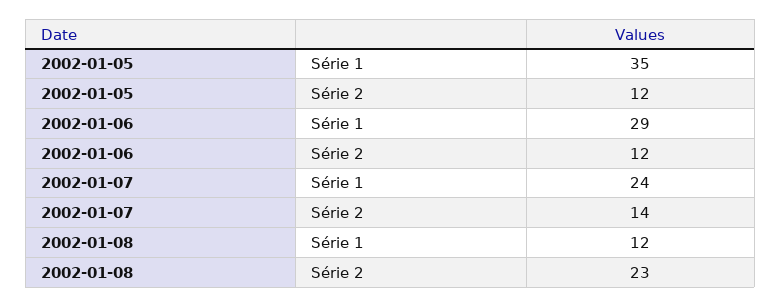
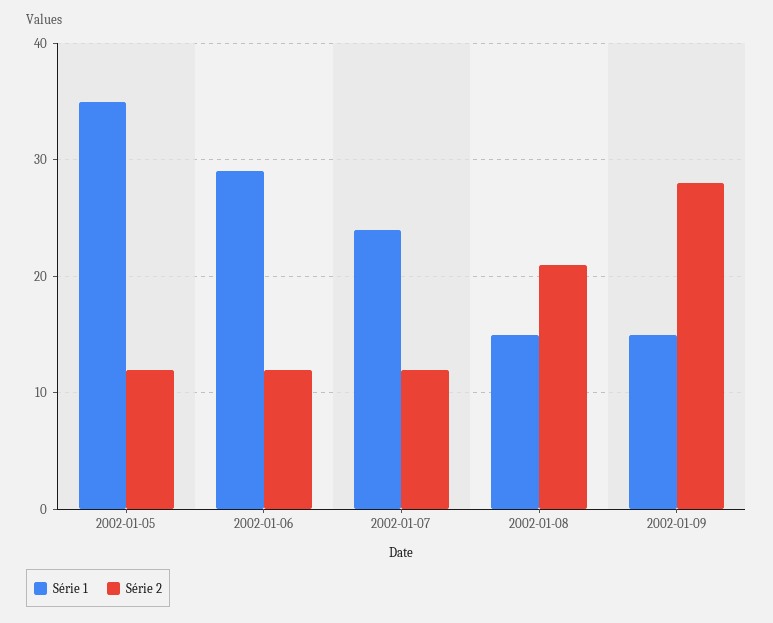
Série 2, 2002-01-07: 14 -> 12
Série 1, 2002-01-08: 12 -> 15
Série 2, 2002-01-08: 23 -> 21
Série 1, 2002-01-09: none -> 15
Série 2, 2002-01-09: none -> 28

